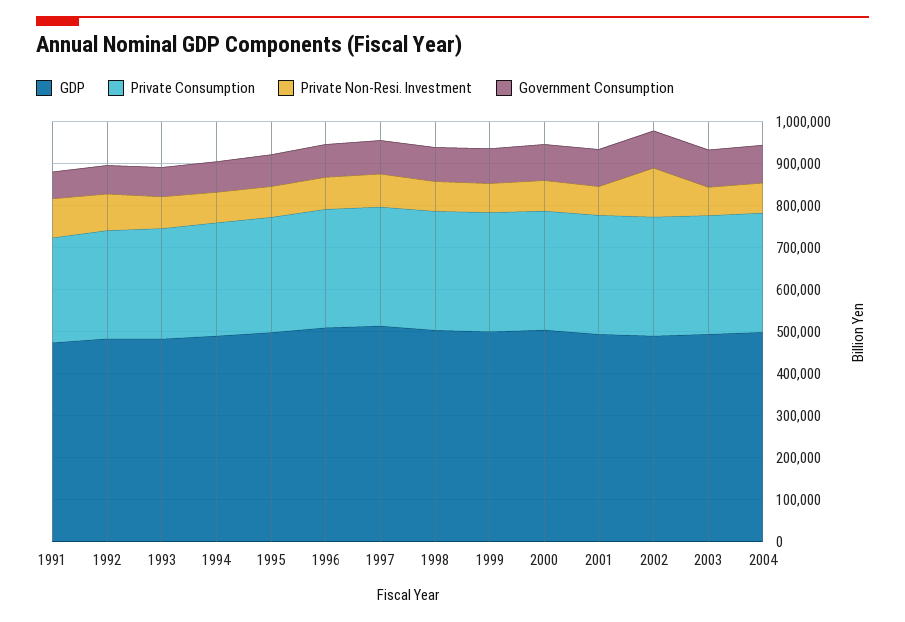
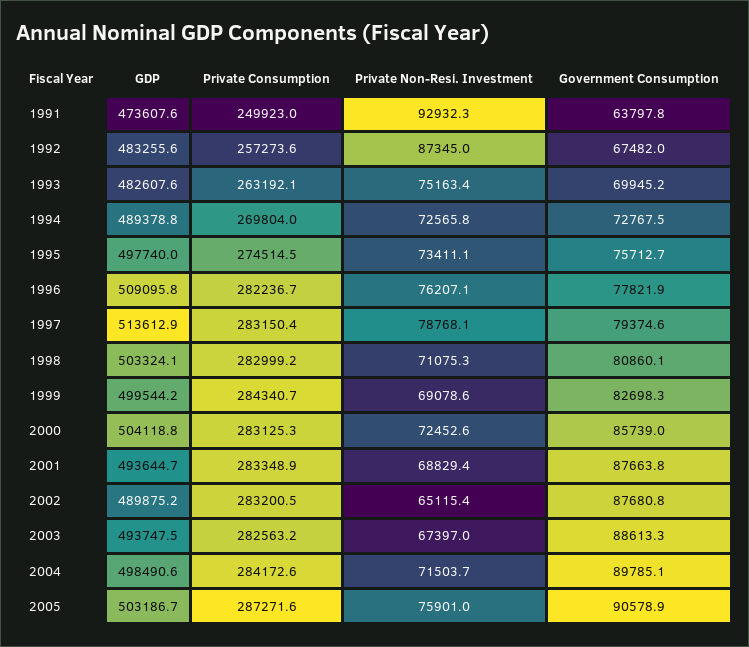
Private Non-Resi. Investment, 2002: 120000 -> 65115.4
GDP, 2005: none -> 503186.7
Private Consumption, 2005: none -> 287271.6
Private Non-Resi. Investment, 2005: none -> 75901
Government Consumption, 2005: none -> 90578.9

